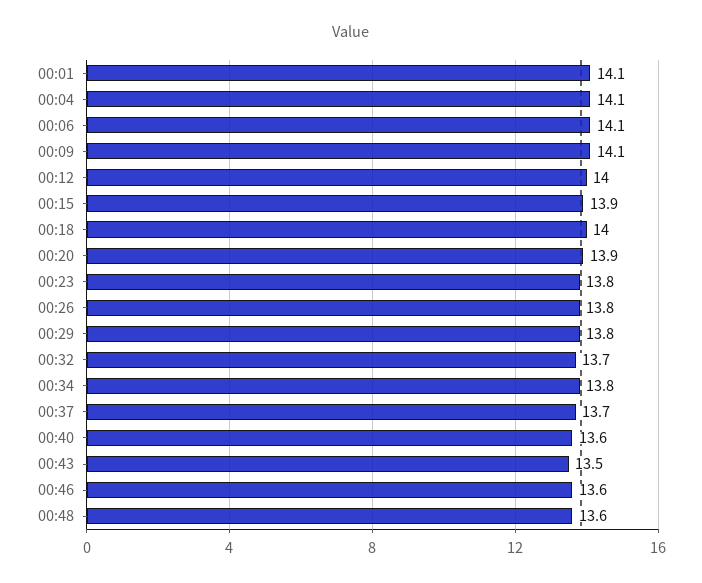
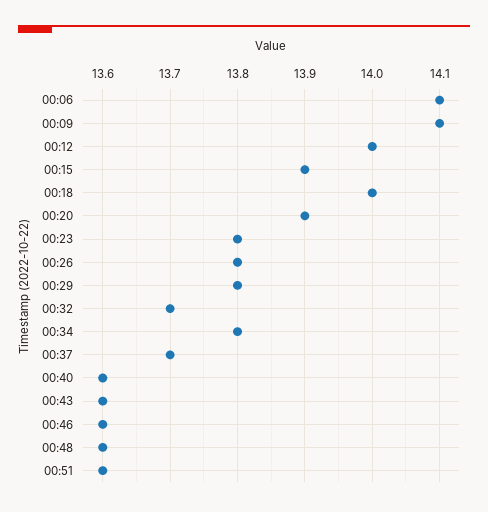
00:01: 14.1 -> none
00:04: 14.1 -> none
00:43: 13.5 -> 13.6
00:51: none -> 13.6

